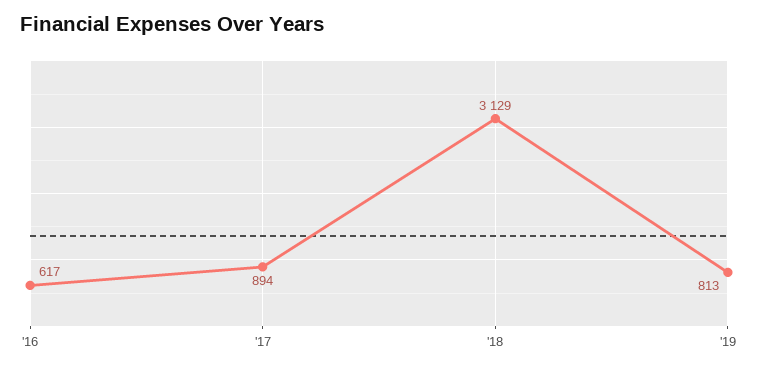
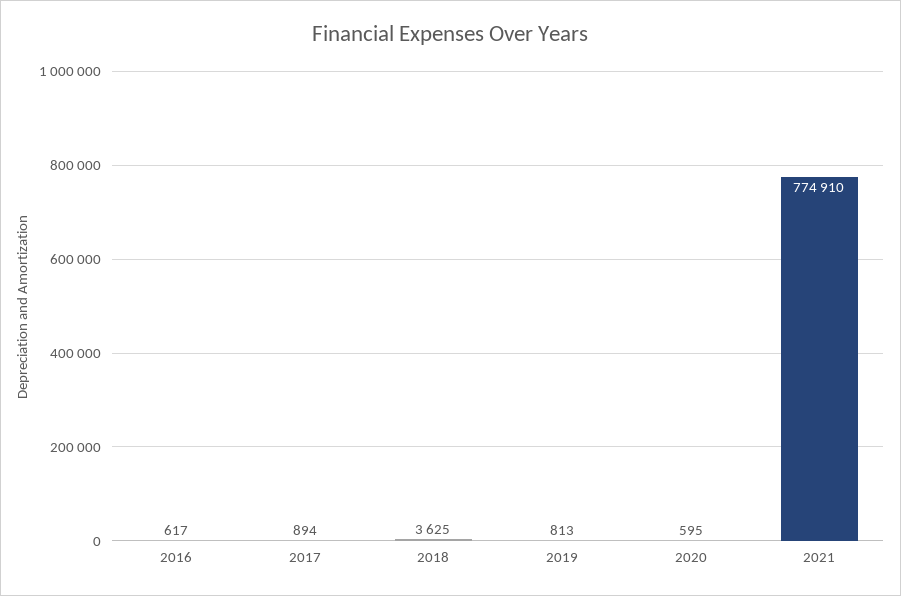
'18: 3129 -> 3625
2020: none -> 595
2021: none -> 774910

